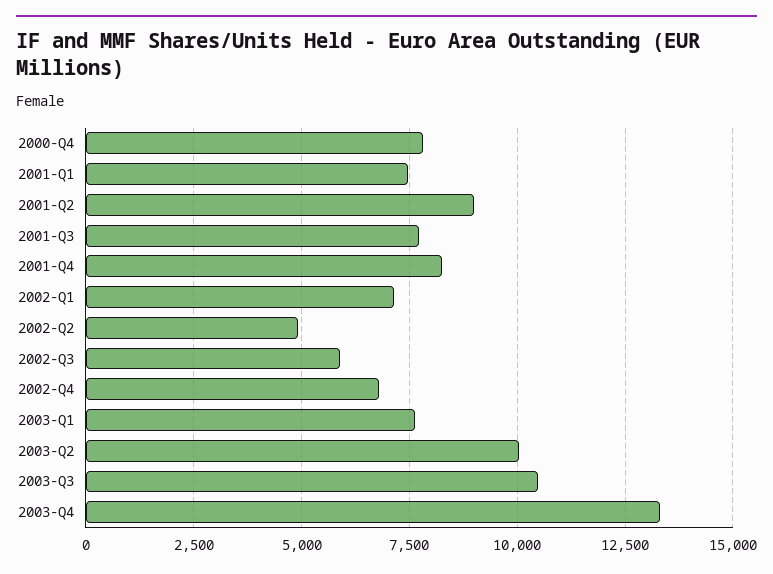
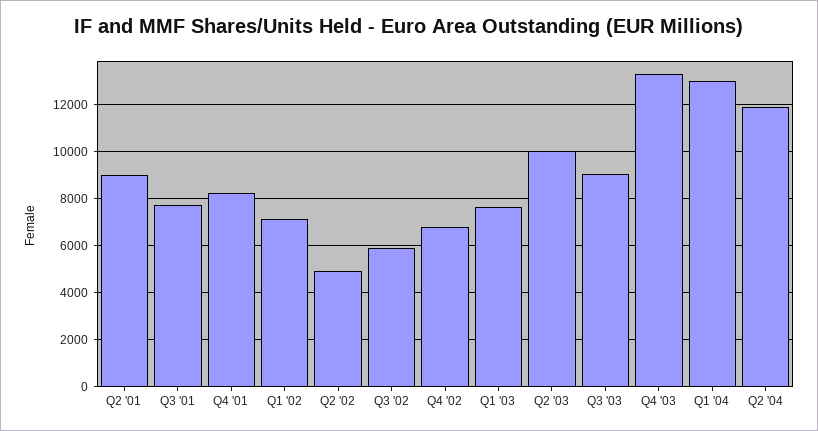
2000-Q4: 7750 -> none
2001-Q1: 7500 -> none
2003-Q3: 10500 -> 9000
Q1 '04: none -> 13000
Q2 '04: none -> 12000

